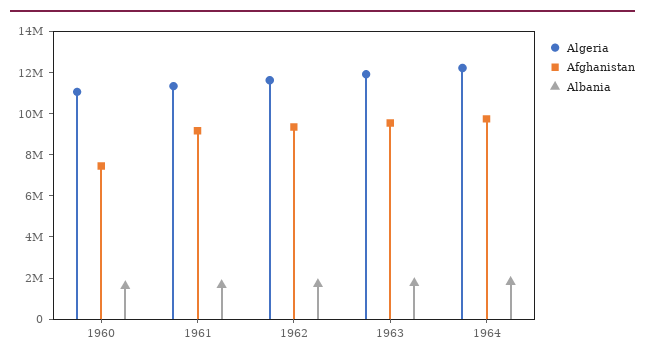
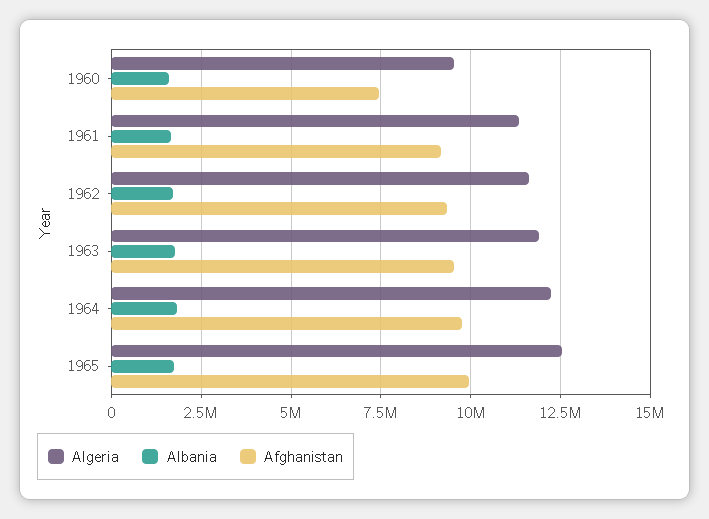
Algeria, 1960: 11000000 -> 9500000
Algeria, 1965: none -> 12500000
Albania, 1965: none -> 1750000
Afghanistan, 1965: none -> 10000000

